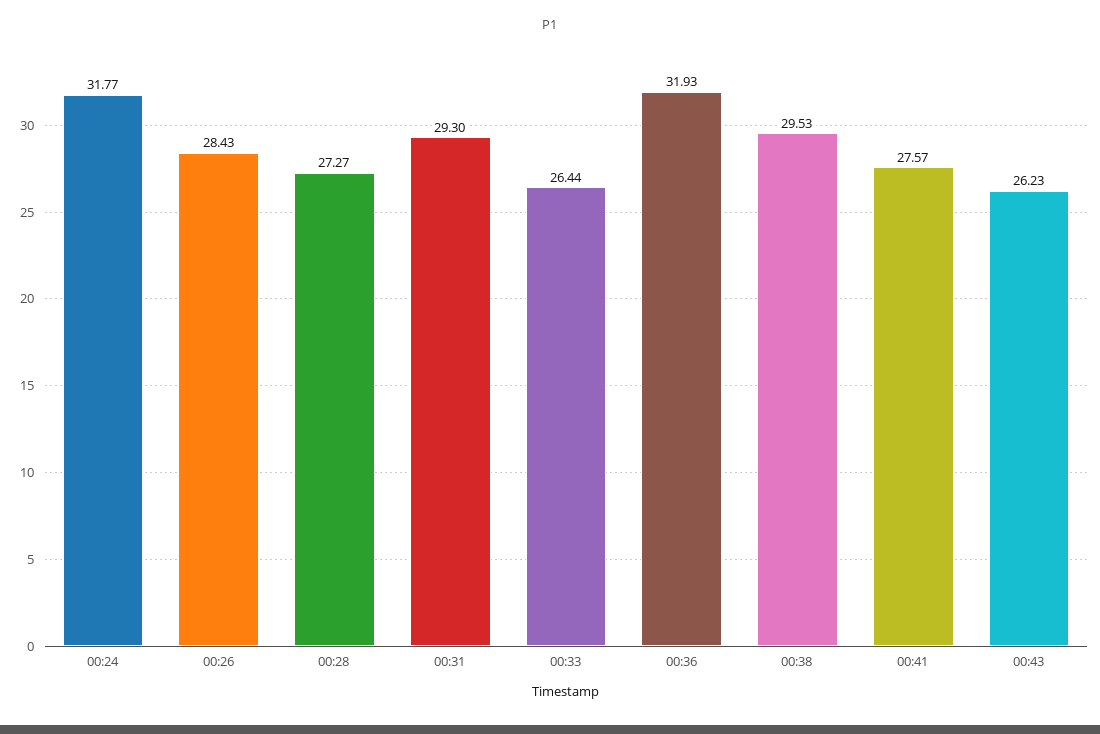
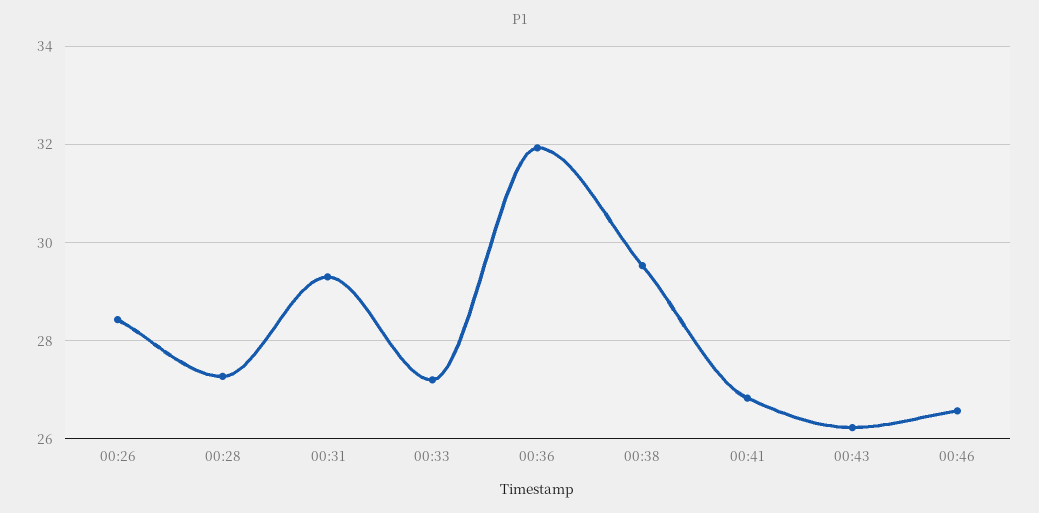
00:24: 31.77 -> none
00:33: 26.44 -> 27.2
00:41: 27.57 -> 26.8
00:46: none -> 26.6

